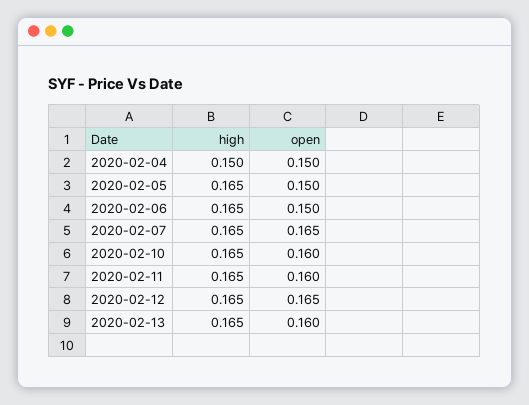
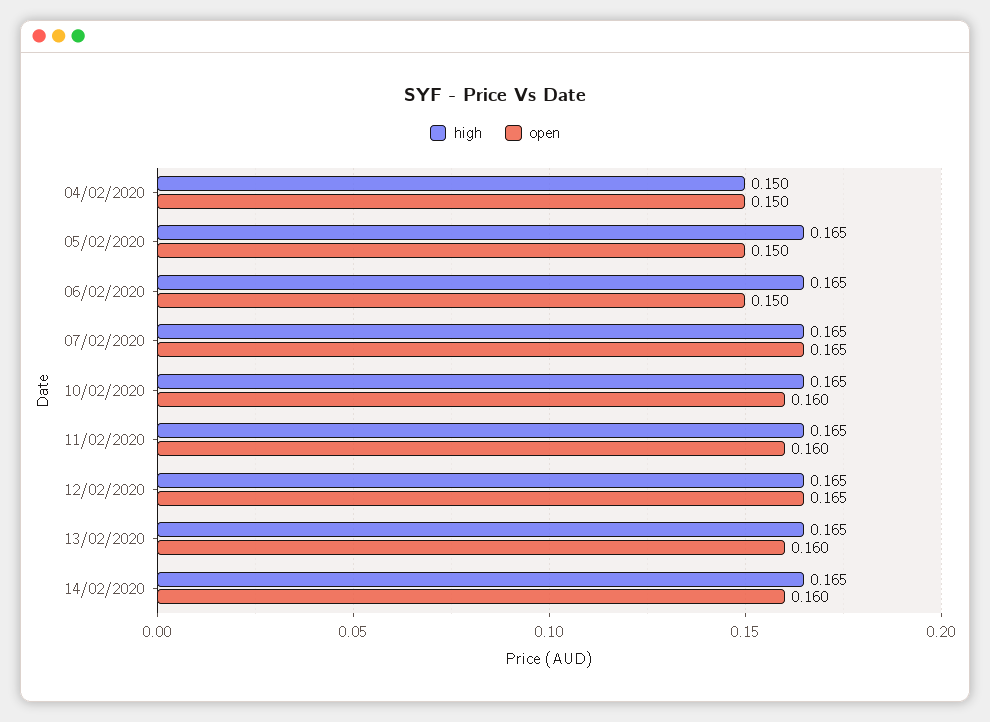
high, 14/02/2020: none -> 0.165
open, 14/02/2020: none -> 0.16

